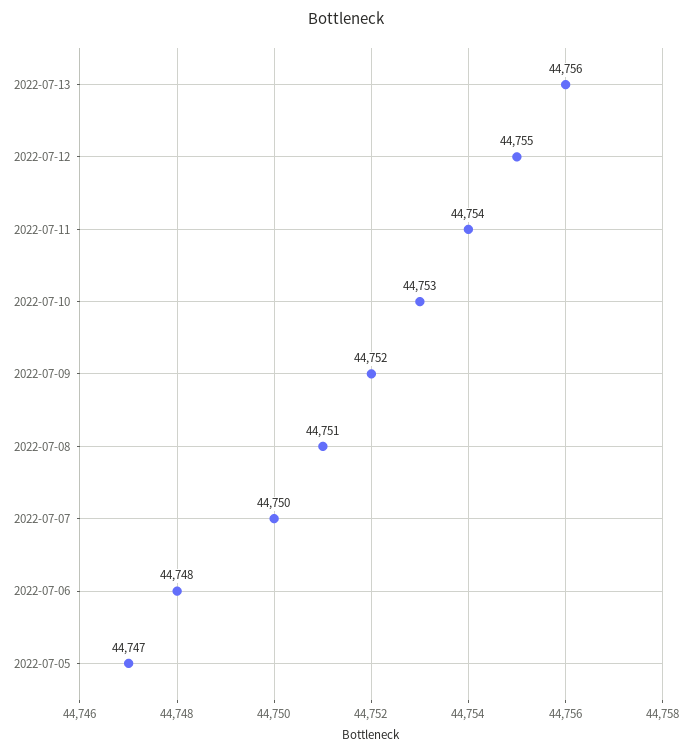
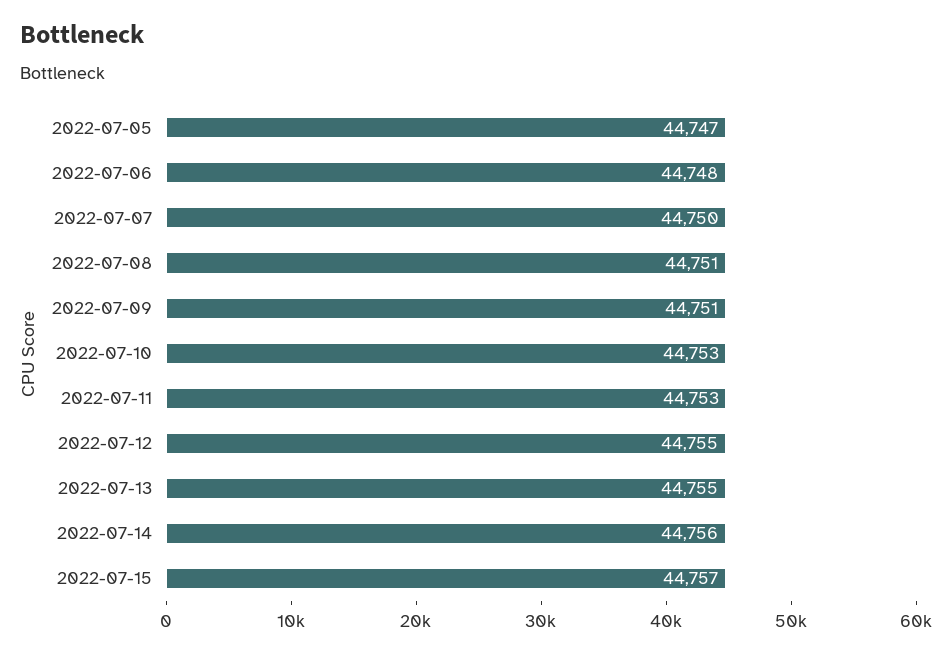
2022-07-13: 44756 -> 44755
2022-07-11: 44754 -> 44753
2022-07-09: 44752 -> 44751
2022-07-14: none -> 44756
2022-07-15: none -> 44757

